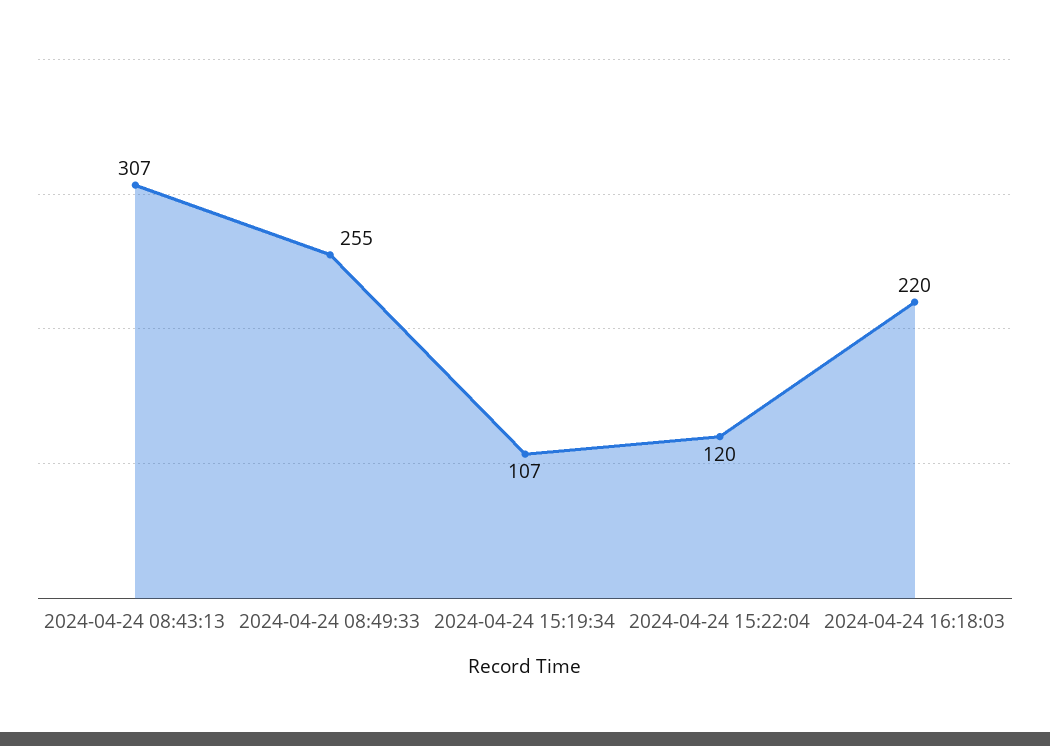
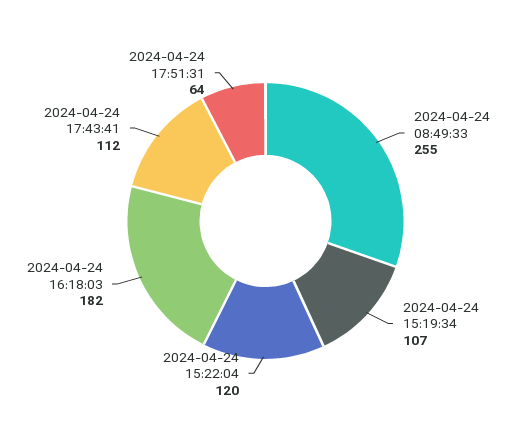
2024-04-24 08:43:13: 307 -> none
2024-04-24 16:18:03: 220 -> 182
2024-04-24 17:43:41: none -> 112
2024-04-24 17:51:31: none -> 64

